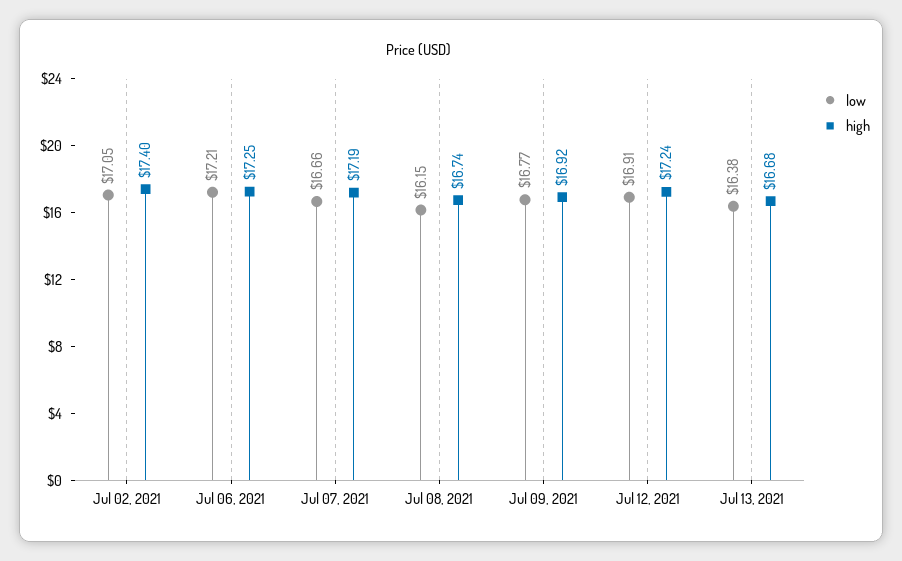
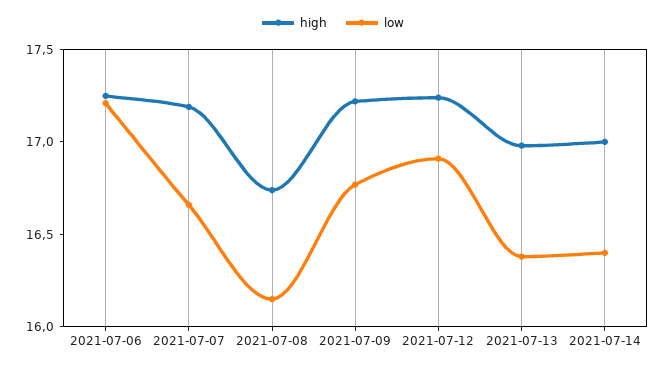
low, Jul 02, 2021: 17.05 -> none
high, Jul 02, 2021: 17.4 -> none
high, Jul 09, 2021: 16.92 -> 17.2
high, Jul 13, 2021: 16.68 -> 17
high, 2021-07-14: none -> 17
low, 2021-07-14: none -> 16.4

